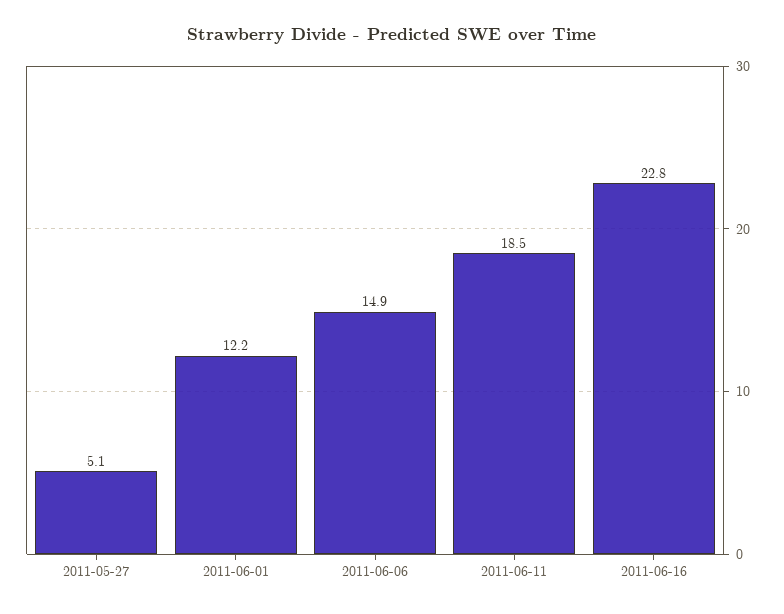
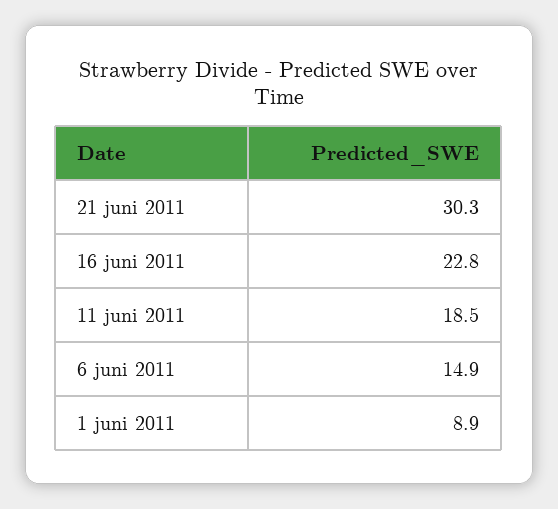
2011-05-27: 5.1 -> none
2011-06-01: 12.2 -> 8.9
21 juni 2011: none -> 30.3

